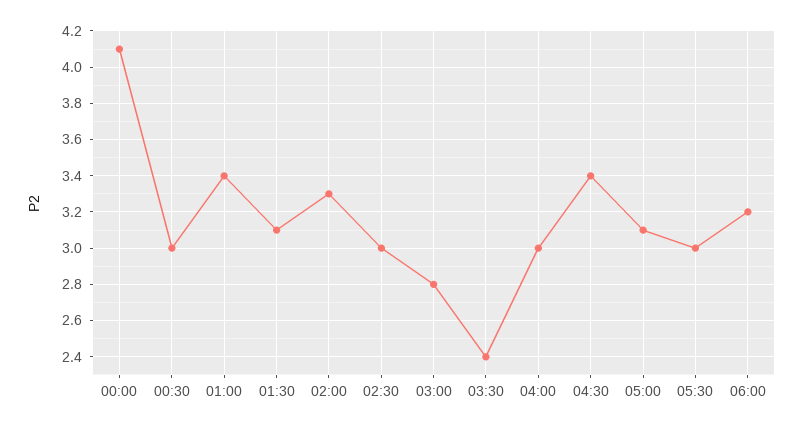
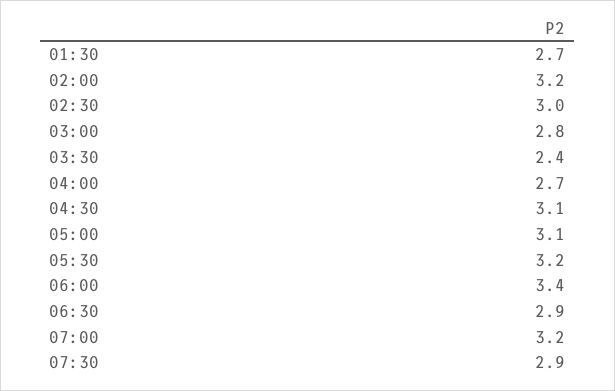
00:00: 4.1 -> none
00:30: 3 -> none
01:00: 3.4 -> none
01:30: 3.1 -> 2.7
02:00: 3.3 -> 3.2
04:00: 3 -> 2.7
04:30: 3.4 -> 3.1
05:30: 3 -> 3.2
06:00: 3.2 -> 3.4
06:30: none -> 2.9
07:00: none -> 3.2
07:30: none -> 2.9

